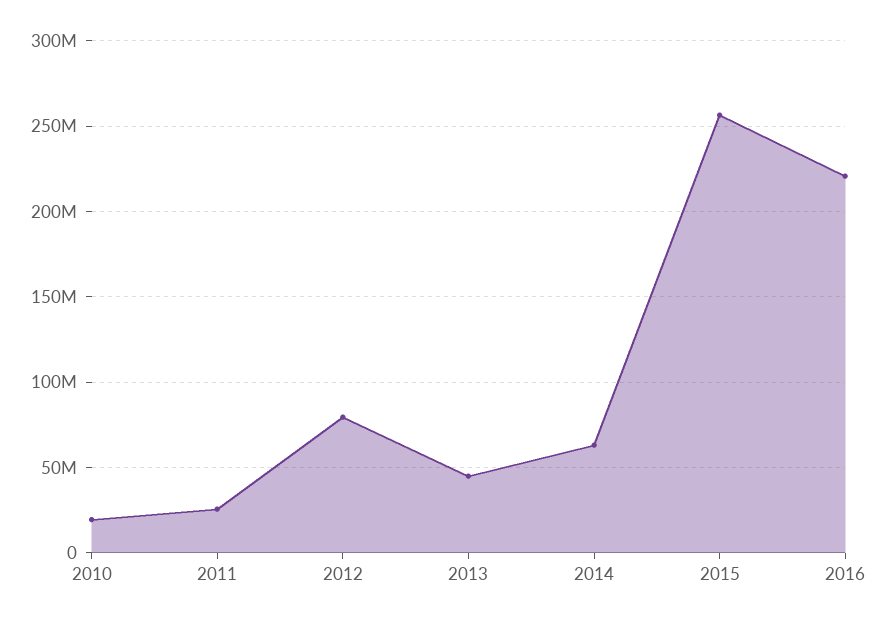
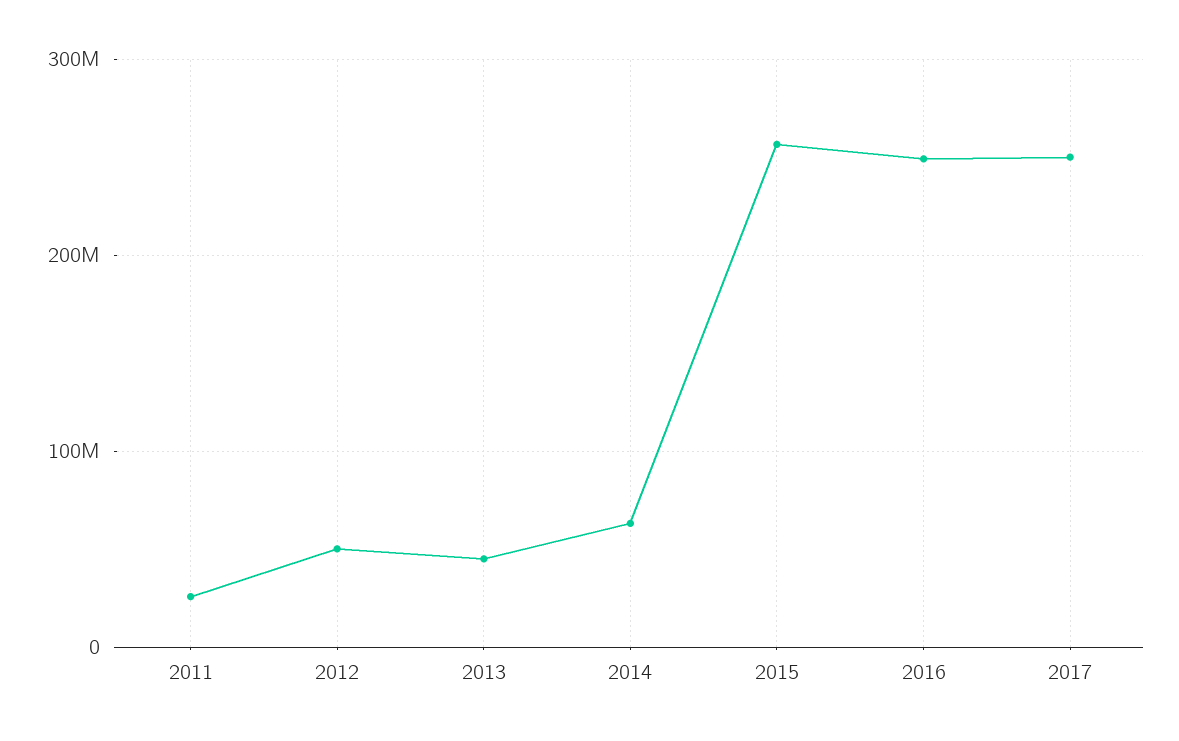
2010: 20000000 -> none
2012: 80000000 -> 50000000
2016: 220000000 -> 250000000
2017: none -> 250000000

